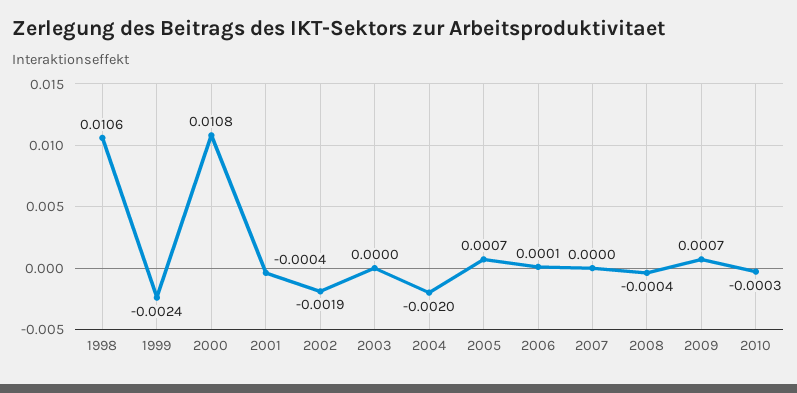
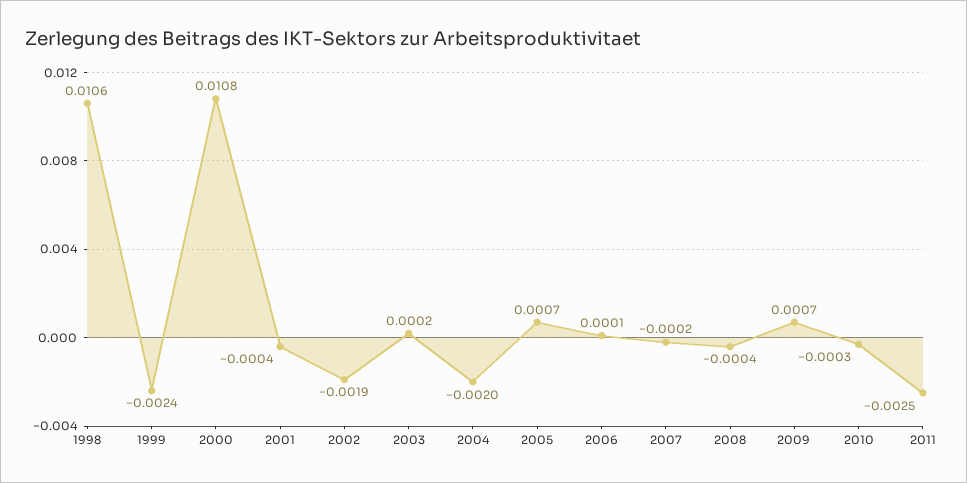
2003: 0 -> 0.0002
2007: 0 -> -0.0002
2011: none -> -0.0025

